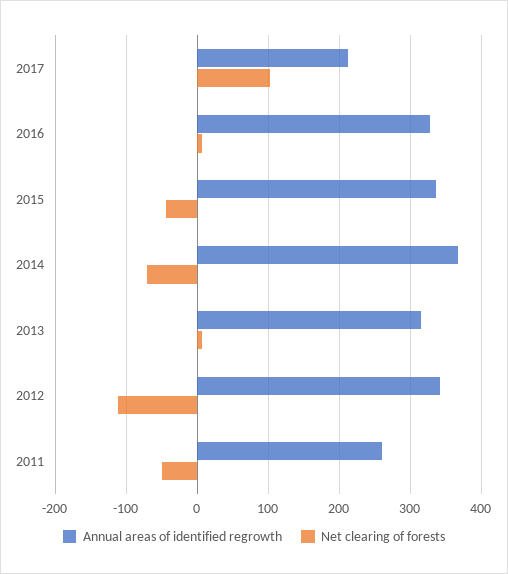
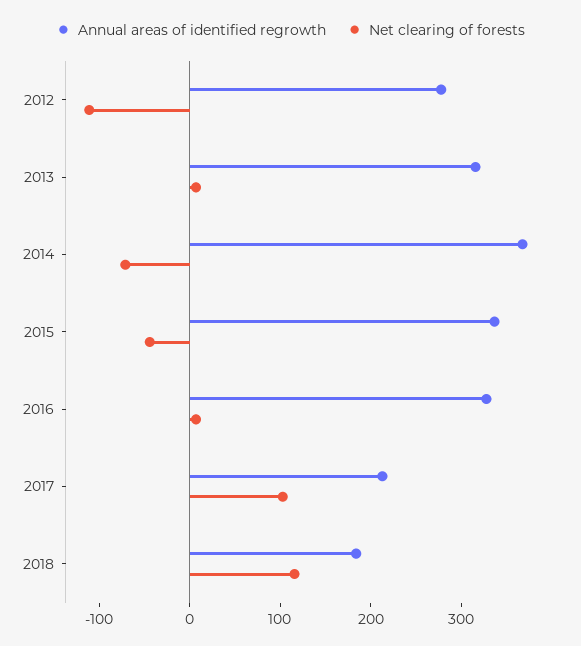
Annual areas of identified regrowth, 2012: 340 -> 280
Annual areas of identified regrowth, 2011: 260 -> none
Net clearing of forests, 2011: -50 -> none
Annual areas of identified regrowth, 2018: none -> 180
Net clearing of forests, 2018: none -> 120

